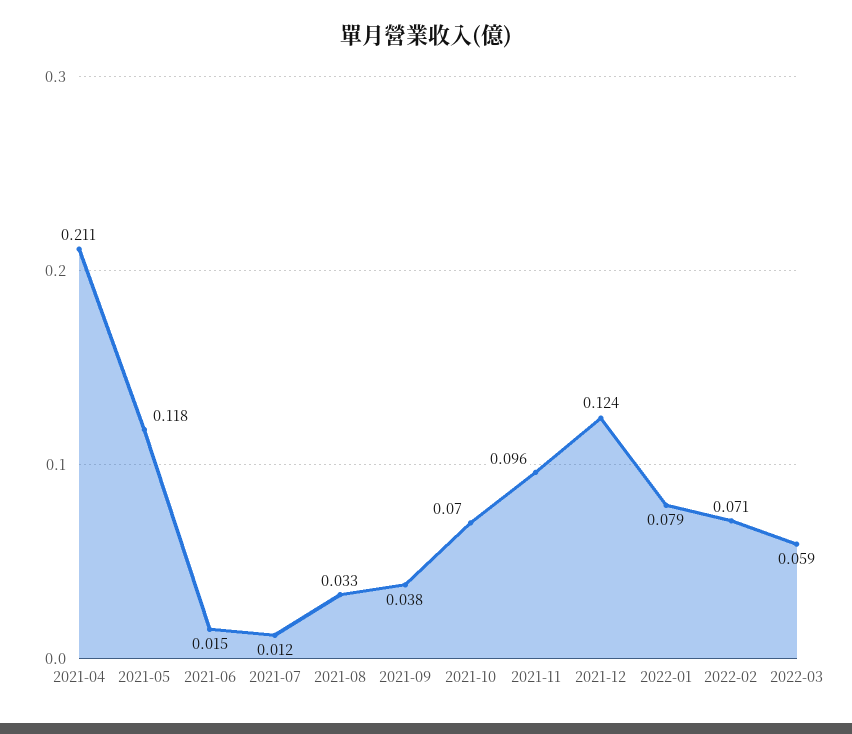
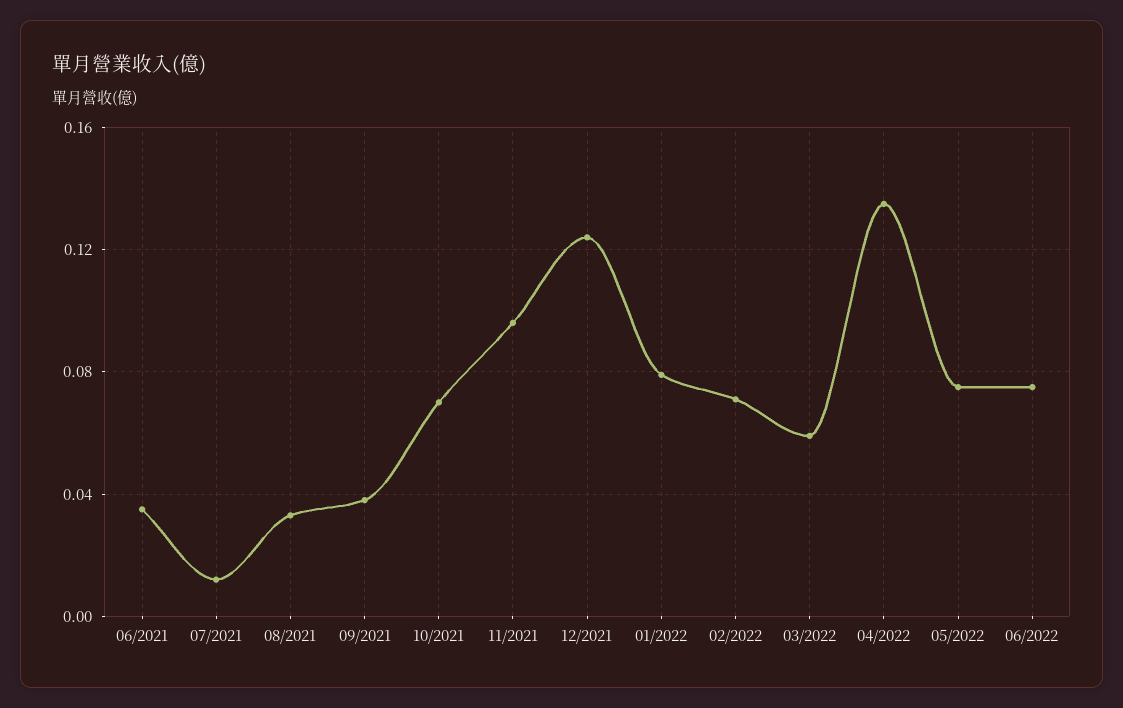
2021-04: 0.211 -> none
2021-05: 0.118 -> none
2021-06: 0.015 -> 0.035
04/2022: none -> 0.135
05/2022: none -> 0.075
06/2022: none -> 0.075

